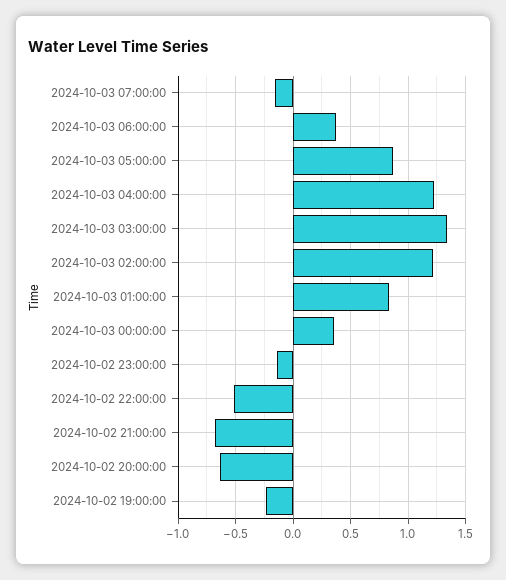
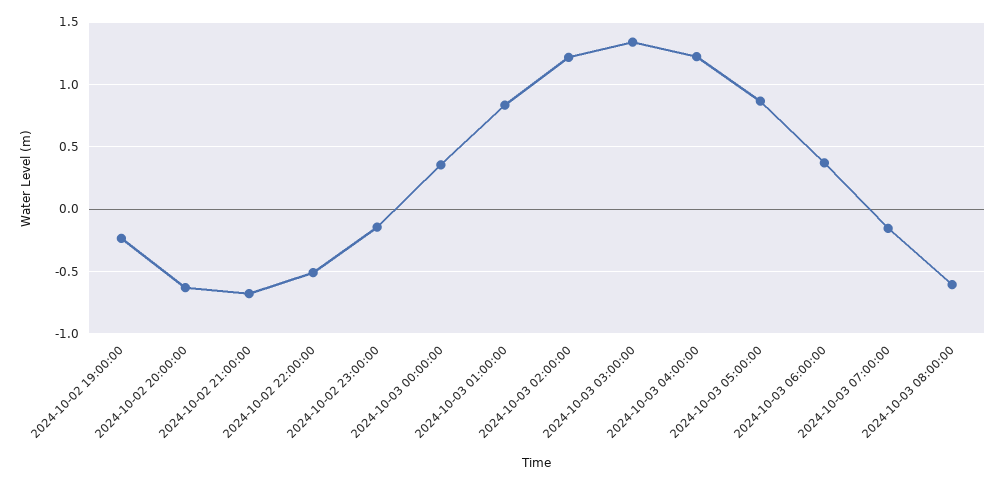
2024-10-03 08:00:00: none -> -0.6

